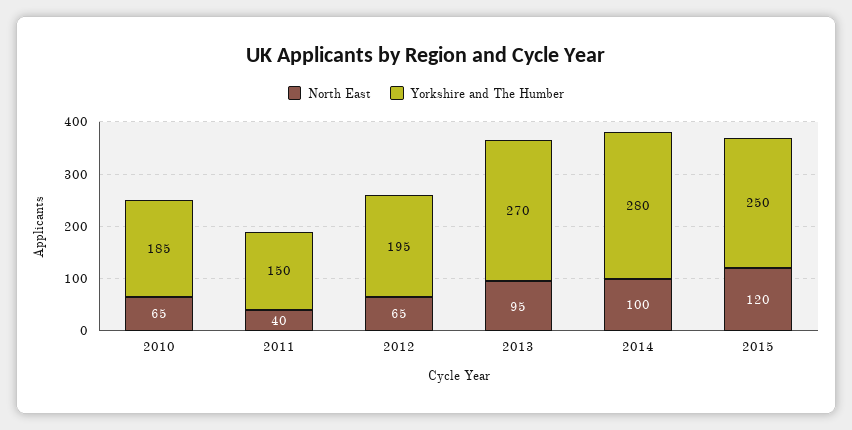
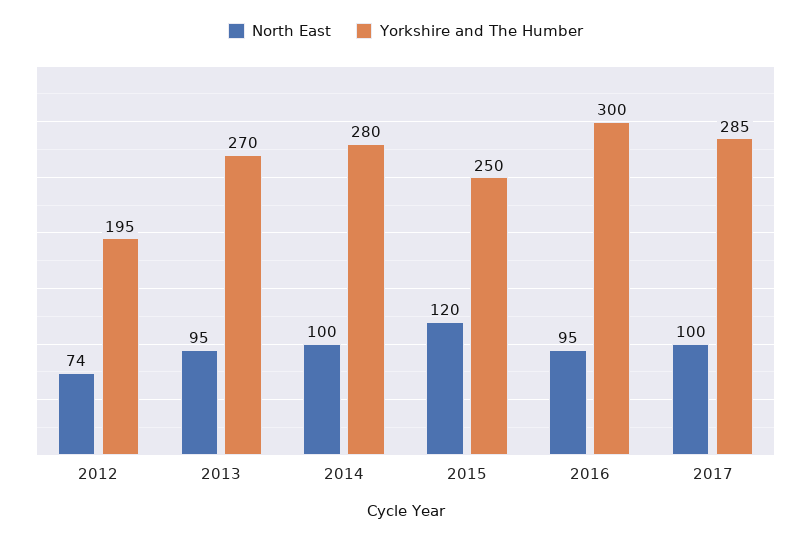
North East, 2010: 65 -> none
Yorkshire and The Humber, 2010: 185 -> none
North East, 2011: 40 -> none
Yorkshire and The Humber, 2011: 150 -> none
North East, 2012: 65 -> 74
North East, 2016: none -> 95
Yorkshire and The Humber, 2016: none -> 300
North East, 2017: none -> 100
Yorkshire and The Humber, 2017: none -> 285

